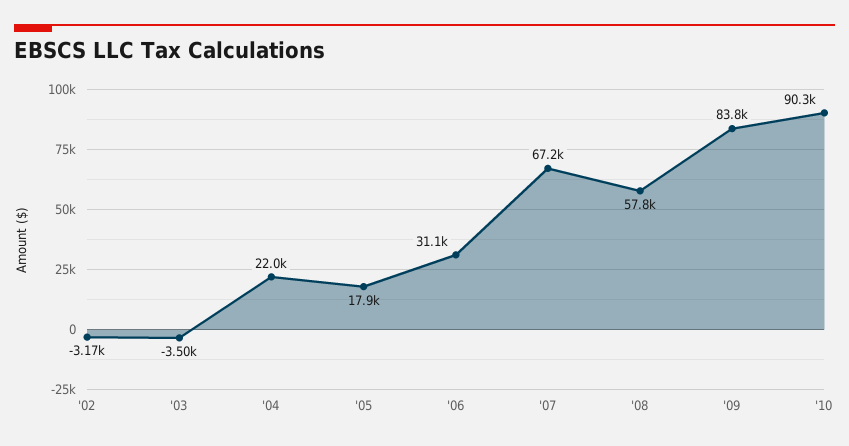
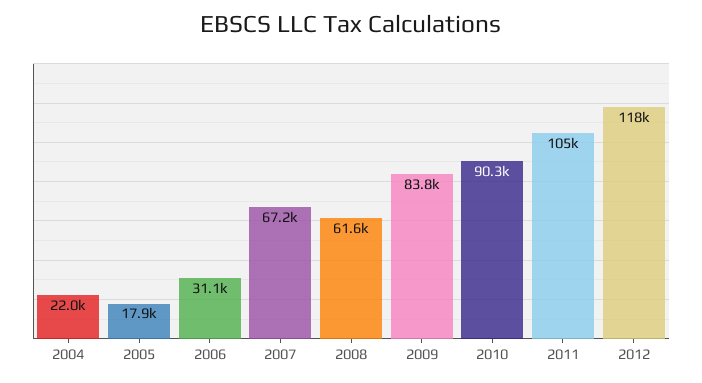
'02: -3170 -> none
'03: -3500 -> none
'08: 57800 -> 61600
2011: none -> 105000
2012: none -> 118000

